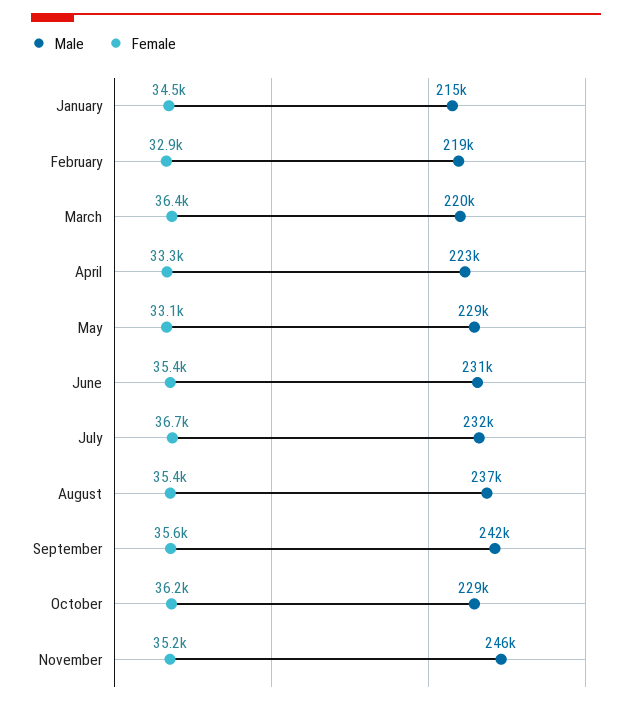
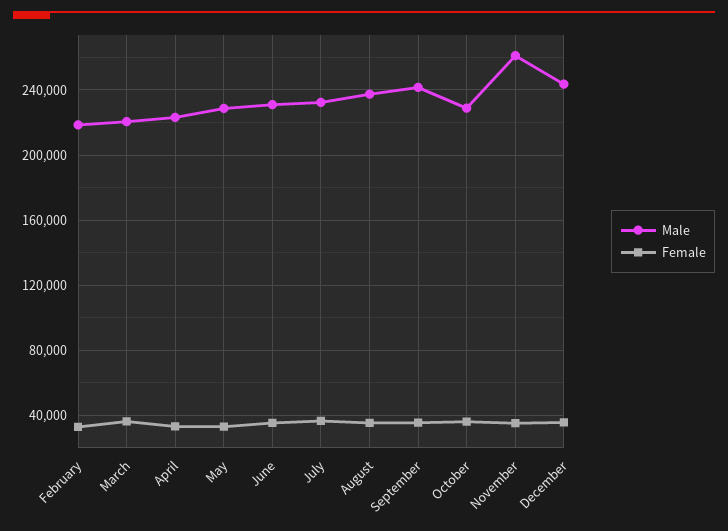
Male, January: 215000 -> none
Female, January: 34500 -> none
Male, November: 246000 -> 260000
Male, December: none -> 245000
Female, December: none -> 35000

